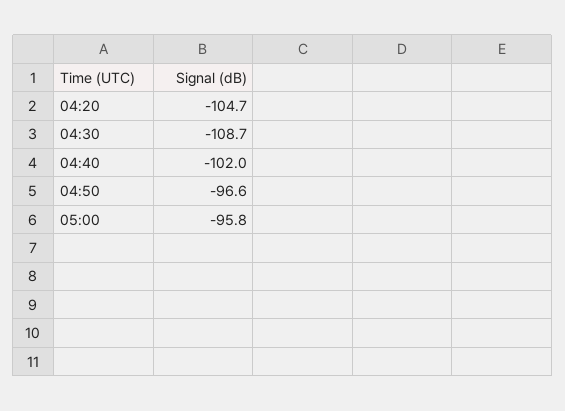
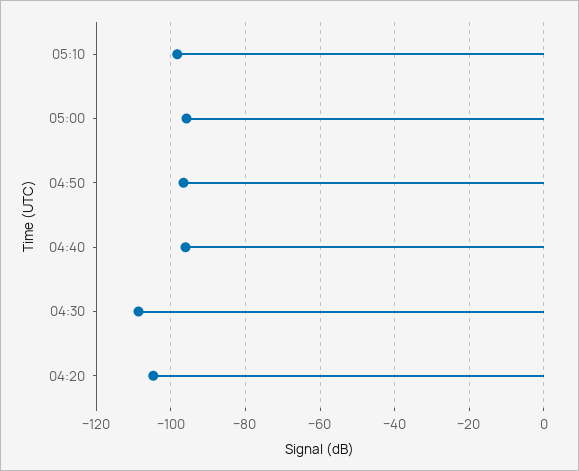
04:40: -102 -> -96
05:10: none -> -98

